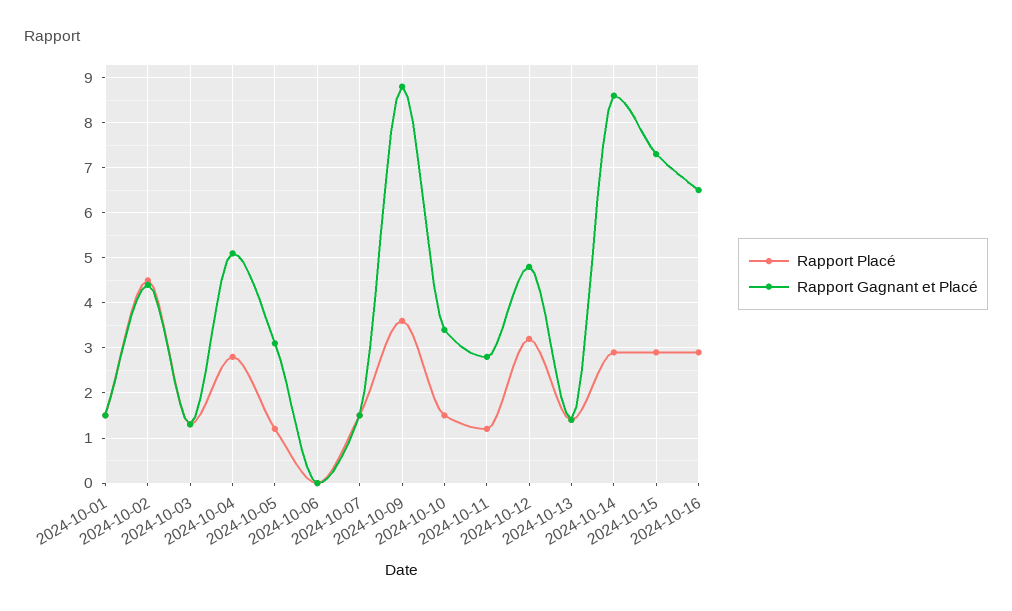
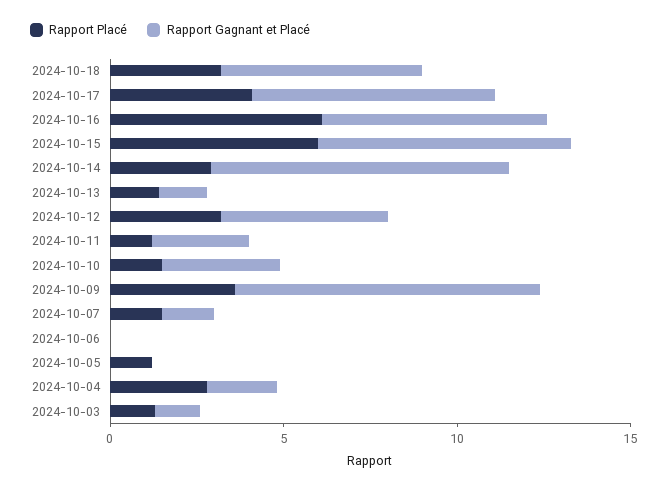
Rapport Placé, 2024-10-01: 1.5 -> none
Rapport Gagnant et Placé, 2024-10-01: 1.5 -> none
Rapport Placé, 2024-10-02: 4.5 -> none
Rapport Gagnant et Placé, 2024-10-02: 4.5 -> none
Rapport Gagnant et Placé, 2024-10-04: 5 -> 2
Rapport Gagnant et Placé, 2024-10-05: 3 -> 0
Rapport Placé, 2024-10-15: 3 -> 6
Rapport Placé, 2024-10-16: 3 -> 6
Rapport Placé, 2024-10-18: none -> 3
Rapport Gagnant et Placé, 2024-10-18: none -> 6
Rapport Placé, 2024-10-17: none -> 4
Rapport Gagnant et Placé, 2024-10-17: none -> 7

